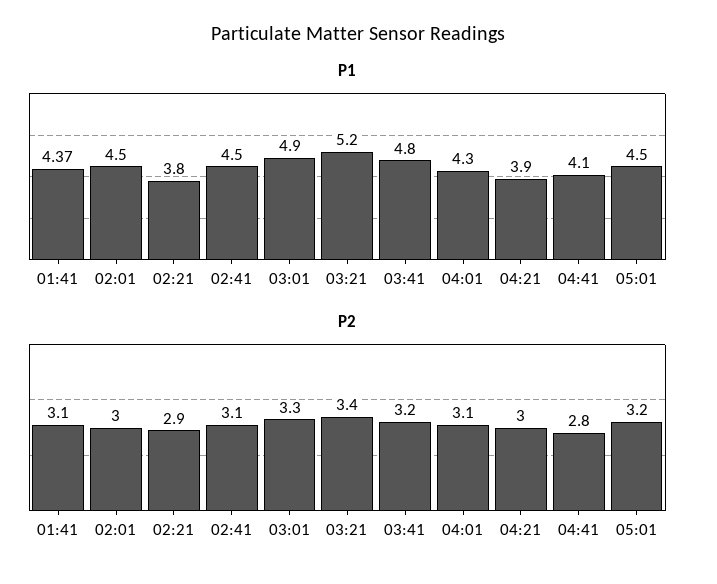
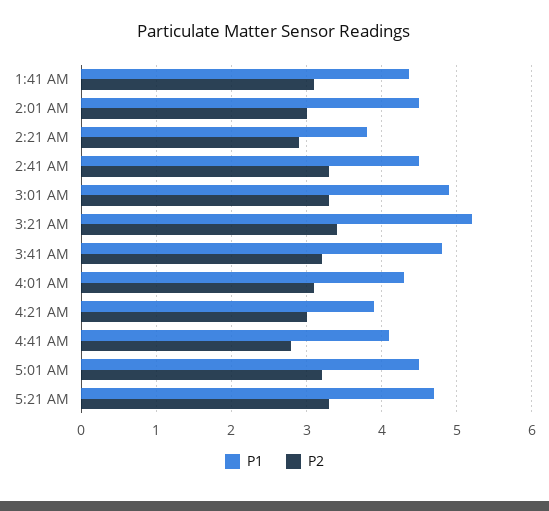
P2, 02:41: 3.1 -> 3.3
P1, 5:21 AM: none -> 4.7
P2, 5:21 AM: none -> 3.3

